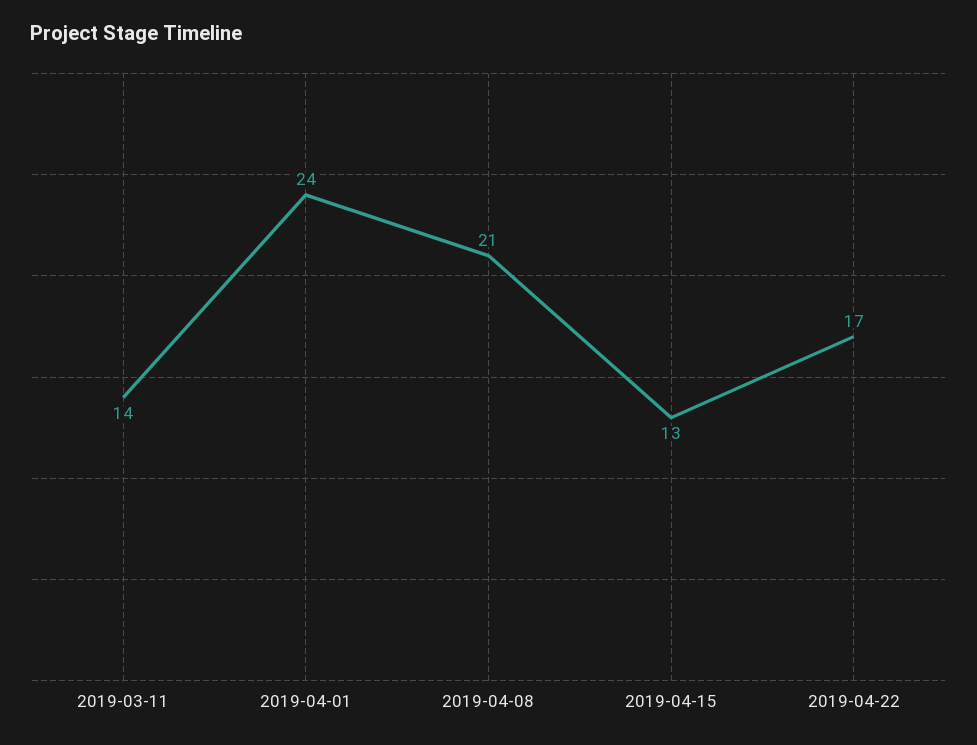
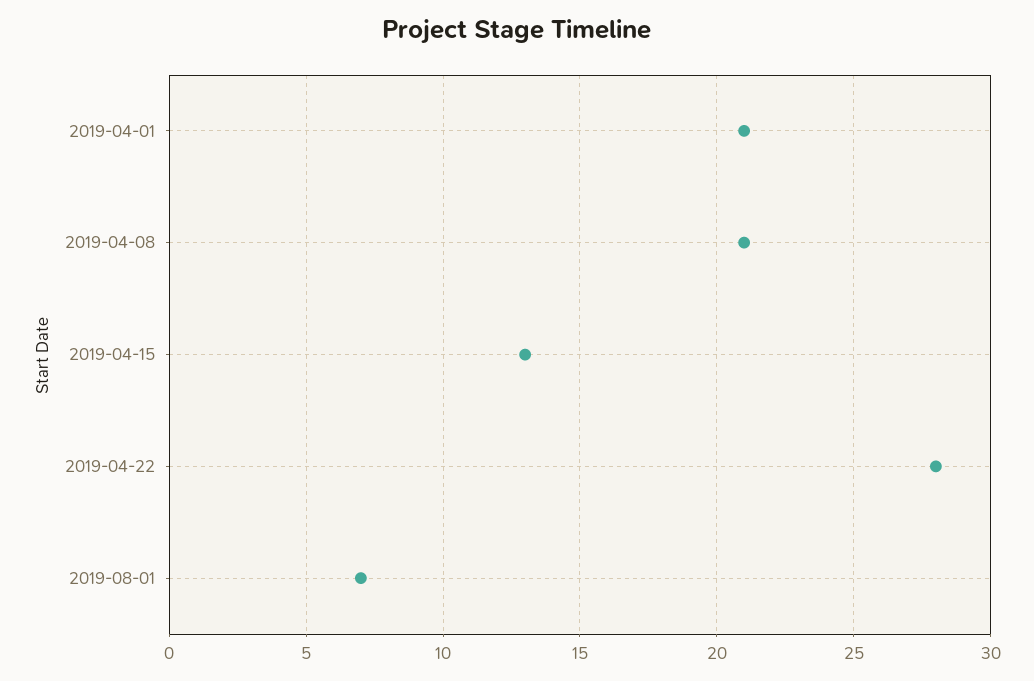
2019-03-11: 14 -> none
2019-04-01: 24 -> 21
2019-04-22: 17 -> 28
2019-08-01: none -> 7

